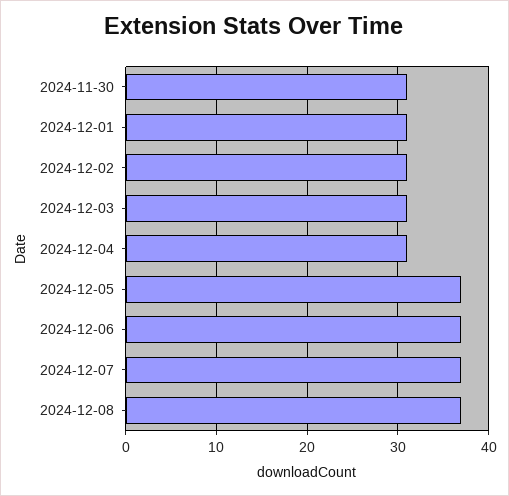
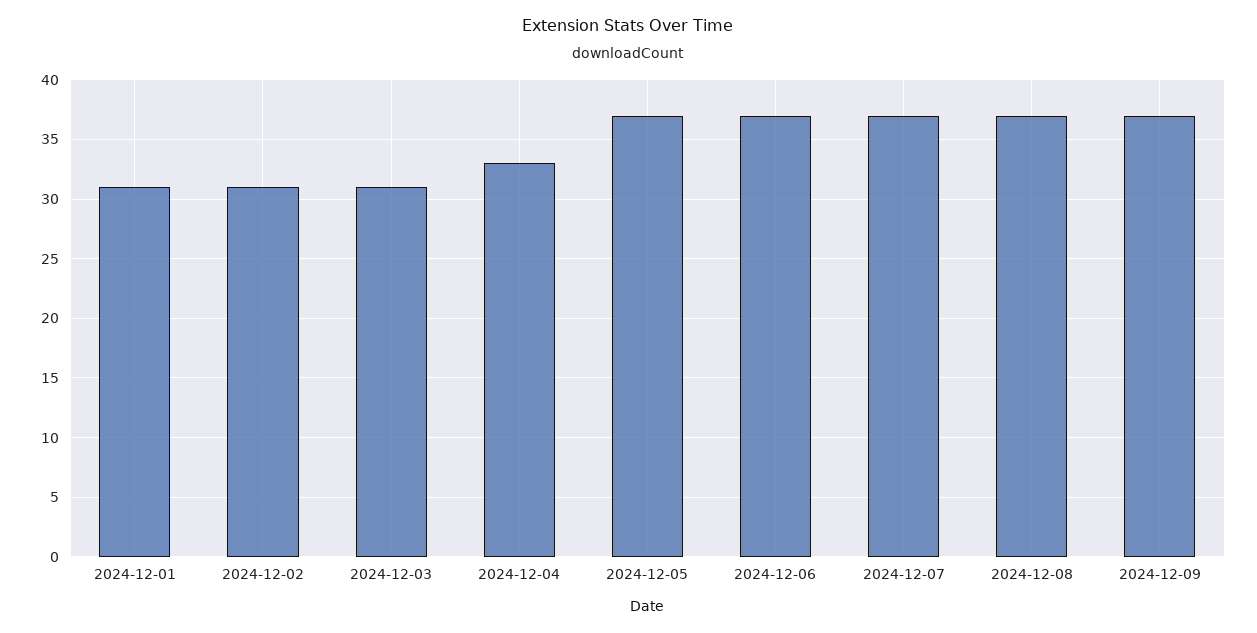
2024-11-30: 31 -> none
2024-12-04: 31 -> 33
2024-12-09: none -> 37

